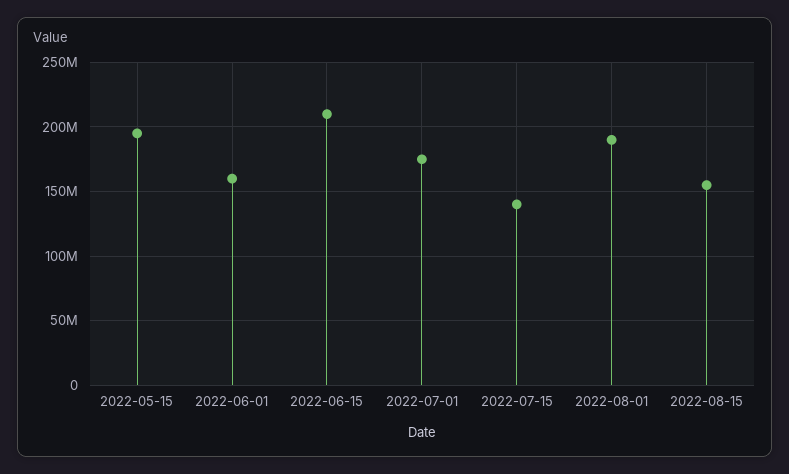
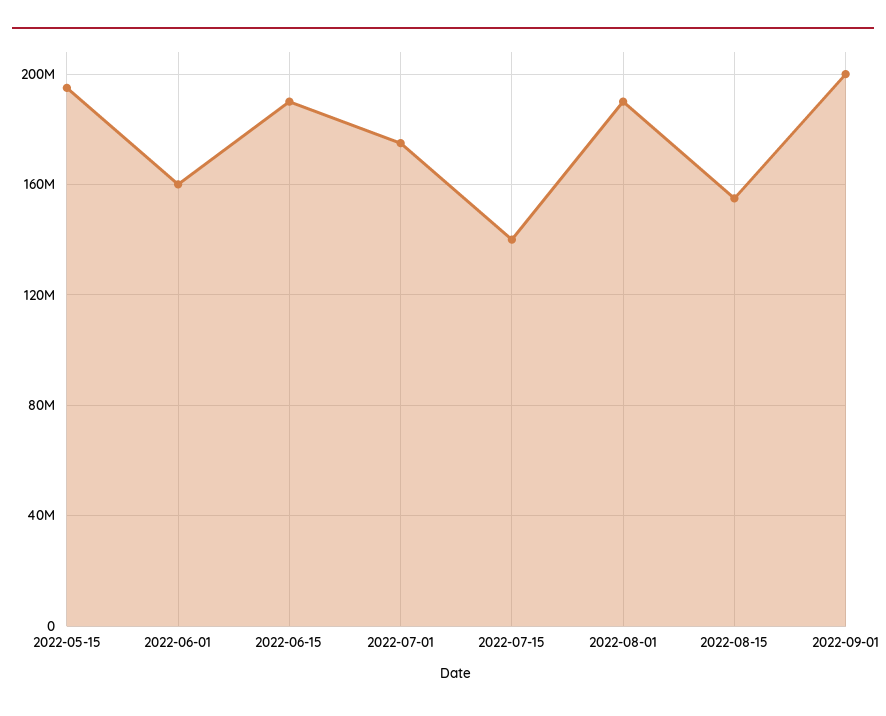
2022-06-15: 210000000 -> 190000000
2022-09-01: none -> 200000000

